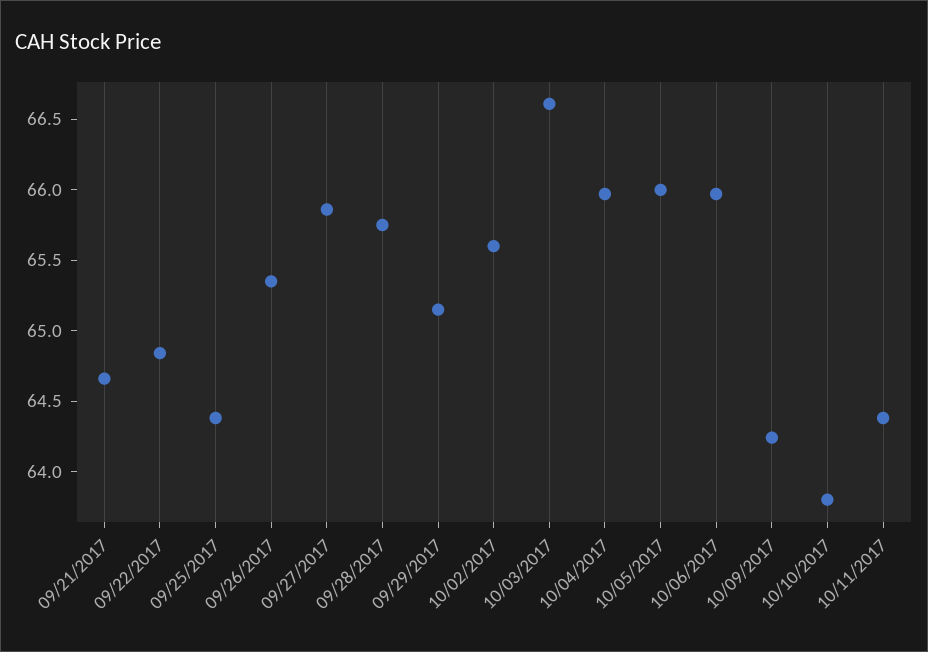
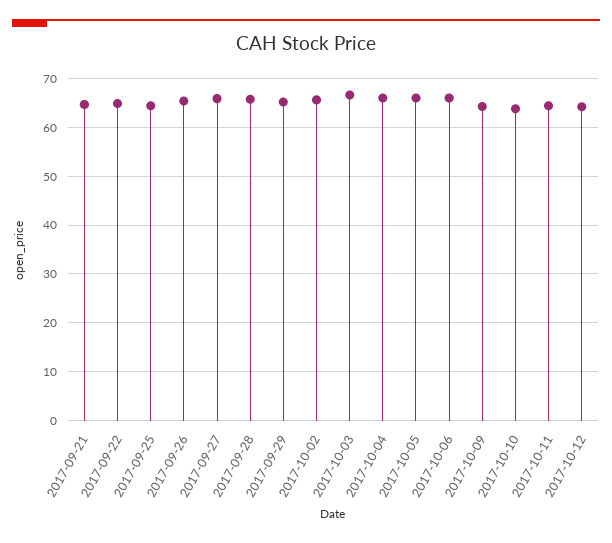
2017-10-12: none -> 64

